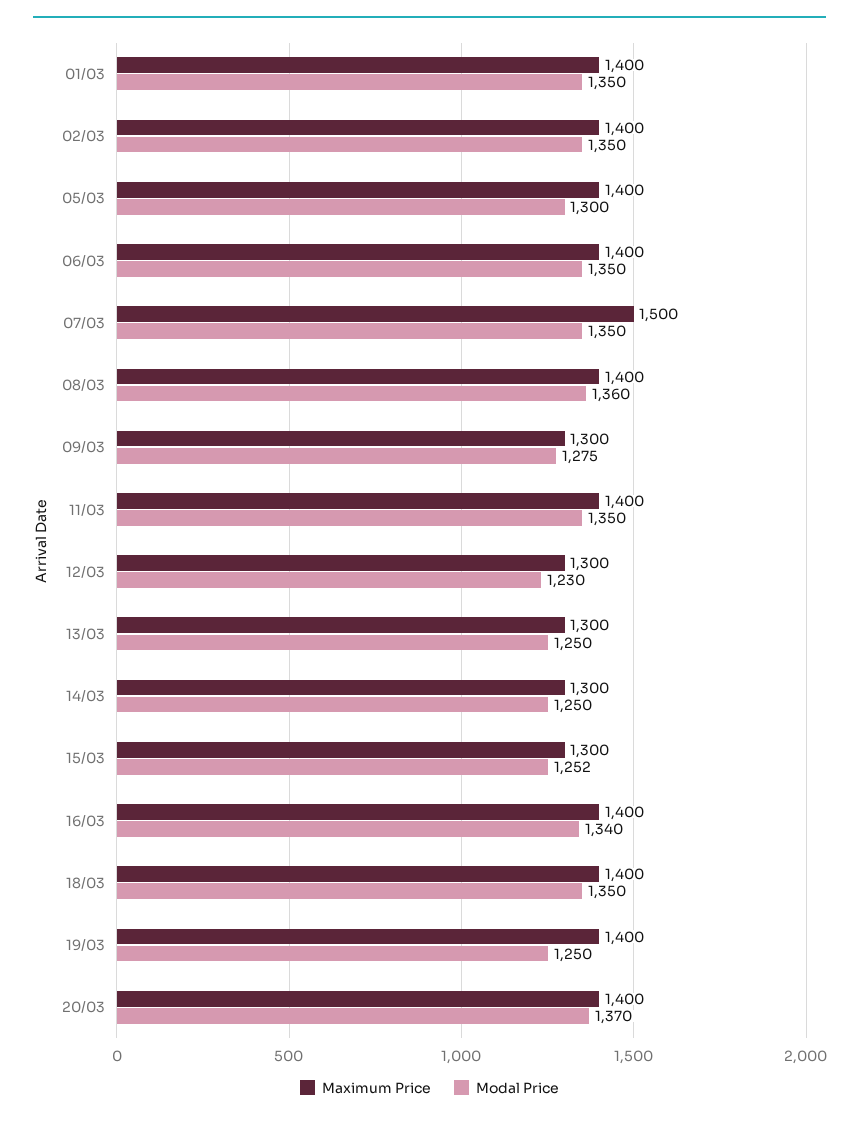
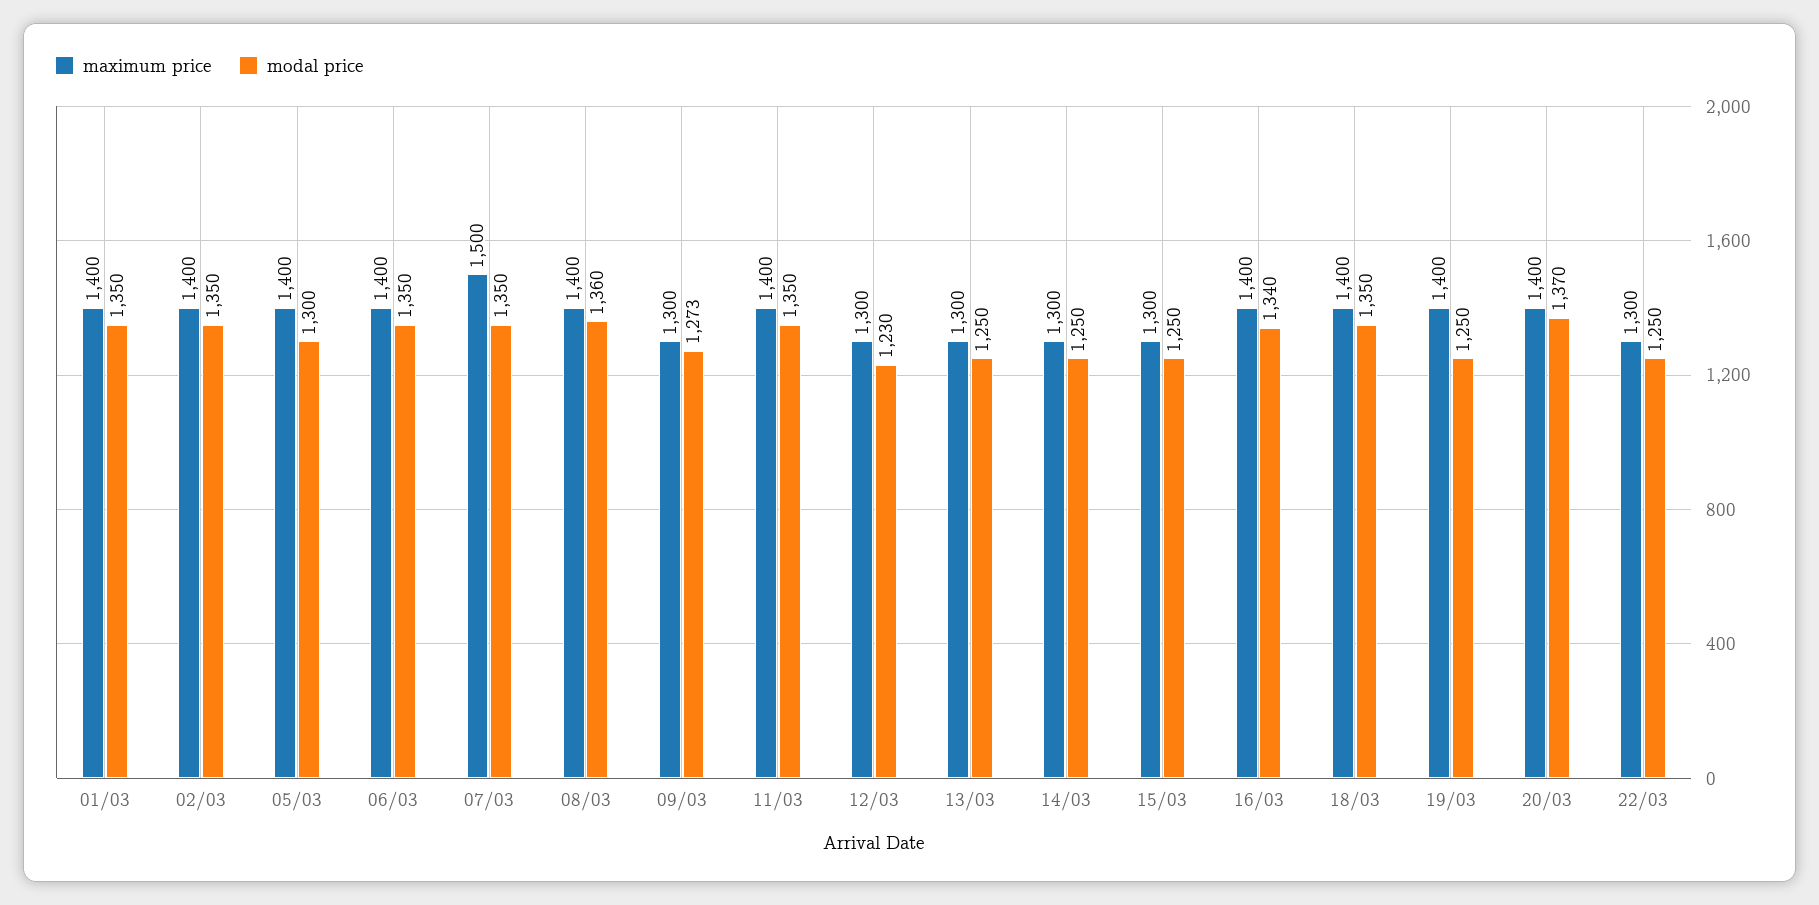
Modal Price, 09/03: 1275 -> 1273
Modal Price, 15/03: 1252 -> 1250
Maximum Price, 22/03: none -> 1300
Modal Price, 22/03: none -> 1250

